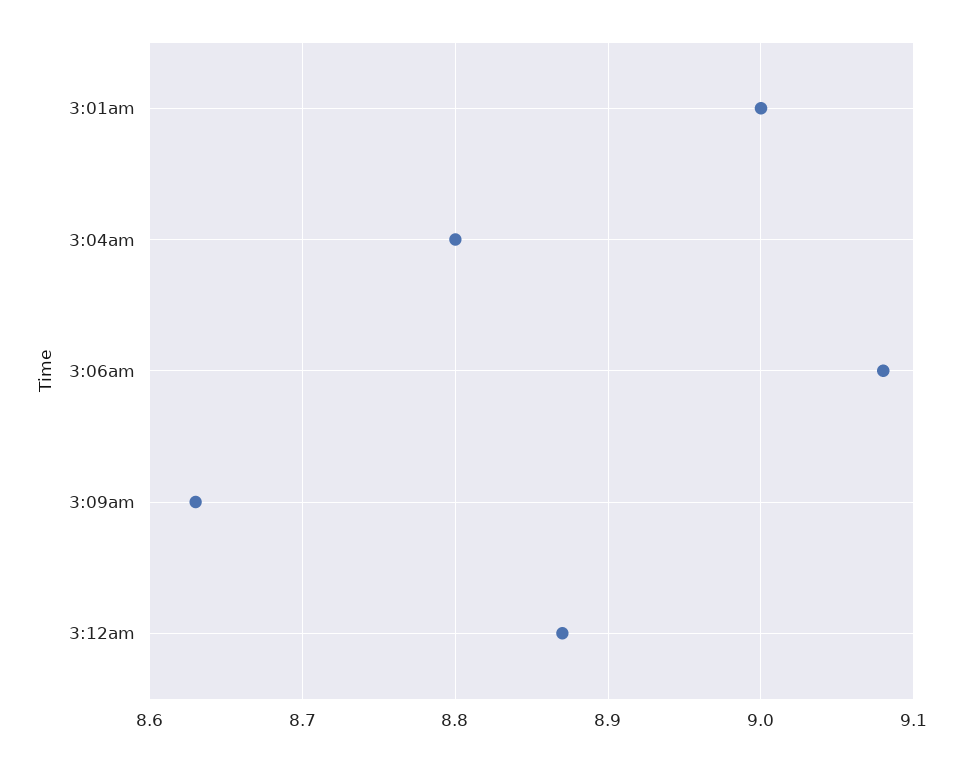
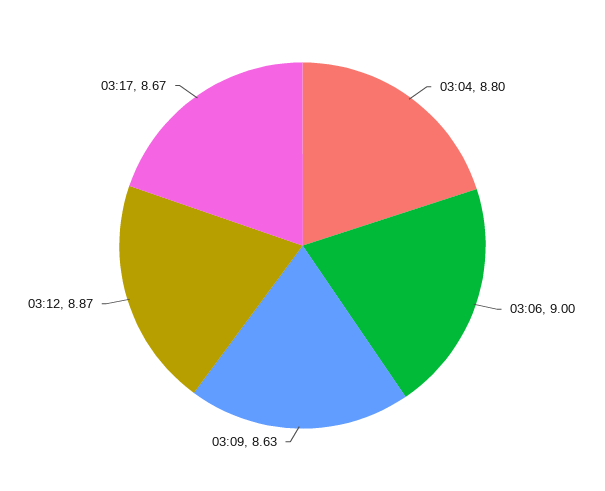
3:01am: 9 -> none
3:06am: 9.08 -> 9
03:17: none -> 8.67

